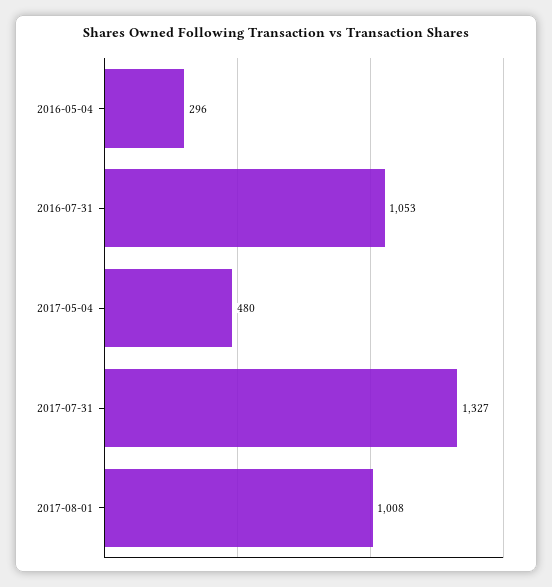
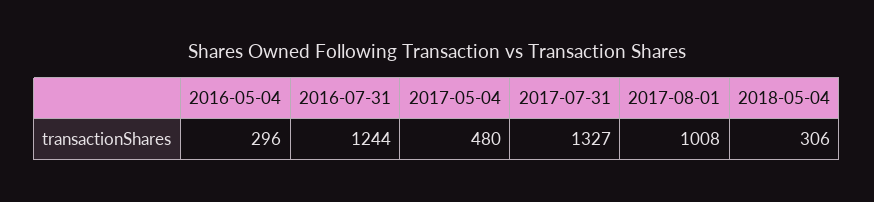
2016-07-31: 1053 -> 1244
2018-05-04: none -> 306

